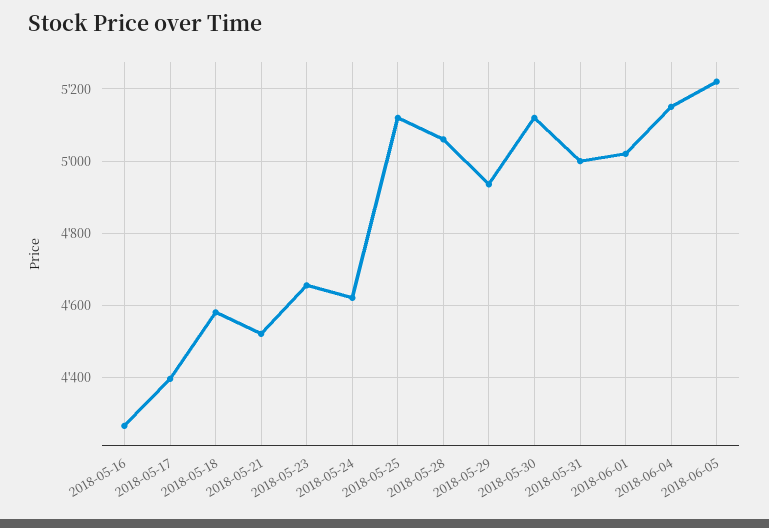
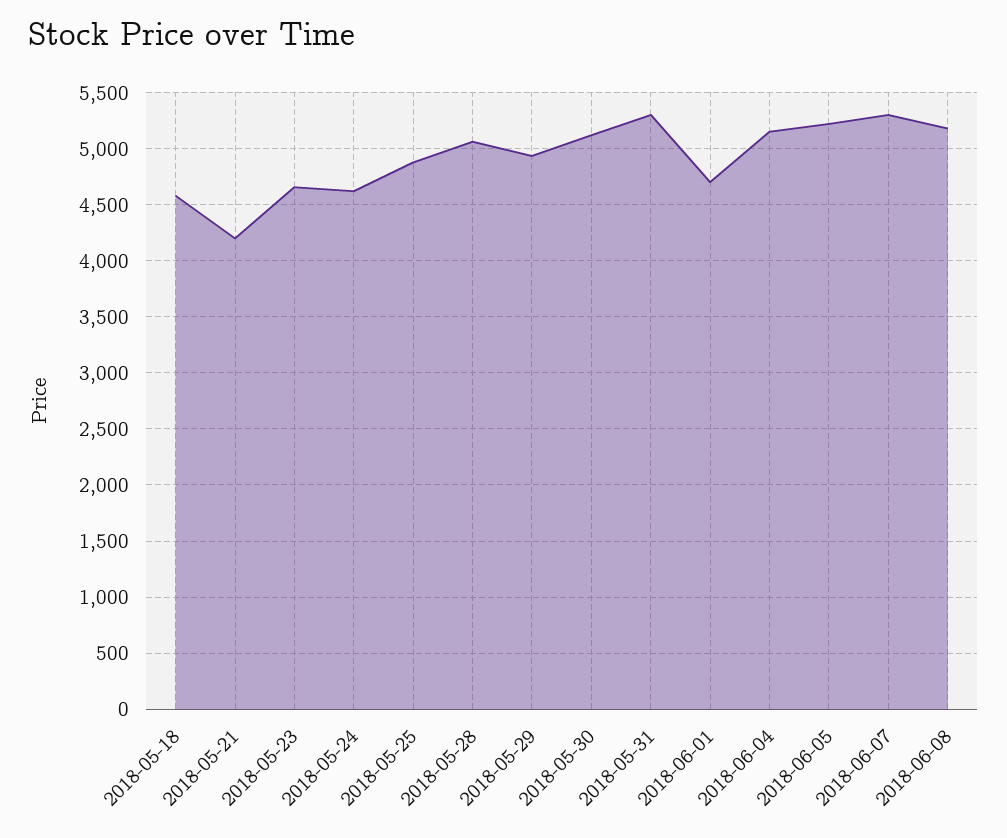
2018-05-16: 4260 -> none
2018-05-17: 4400 -> none
2018-05-21: 4520 -> 4200
2018-05-25: 5120 -> 4900
2018-05-31: 5000 -> 5300
2018-06-01: 5020 -> 4700
2018-06-07: none -> 5300
2018-06-08: none -> 5200

